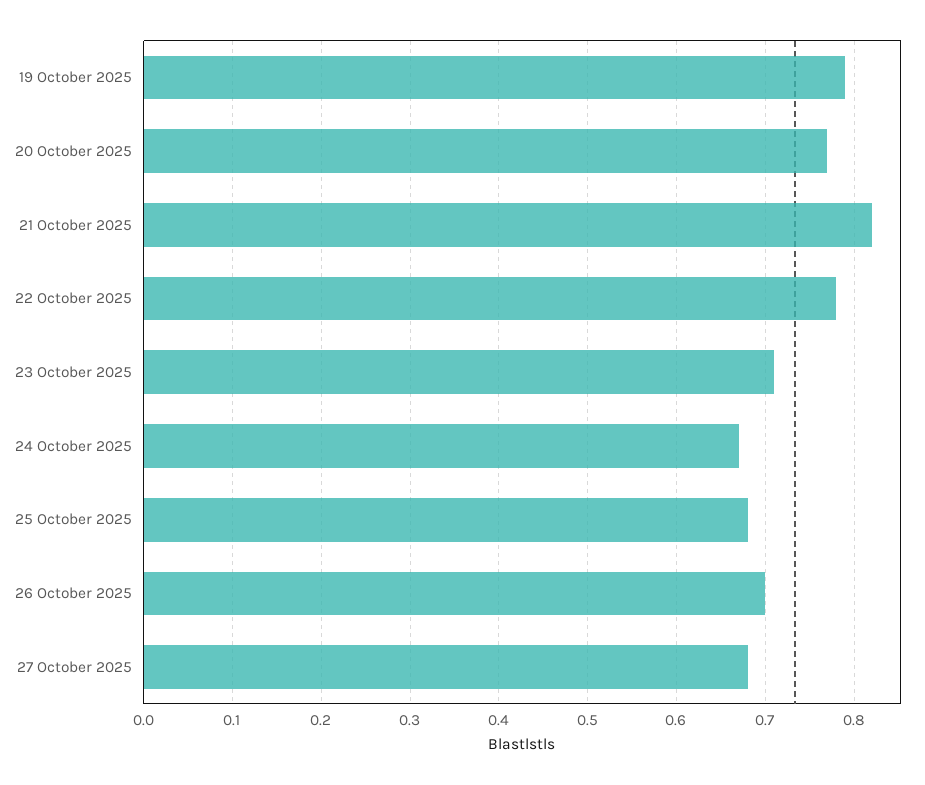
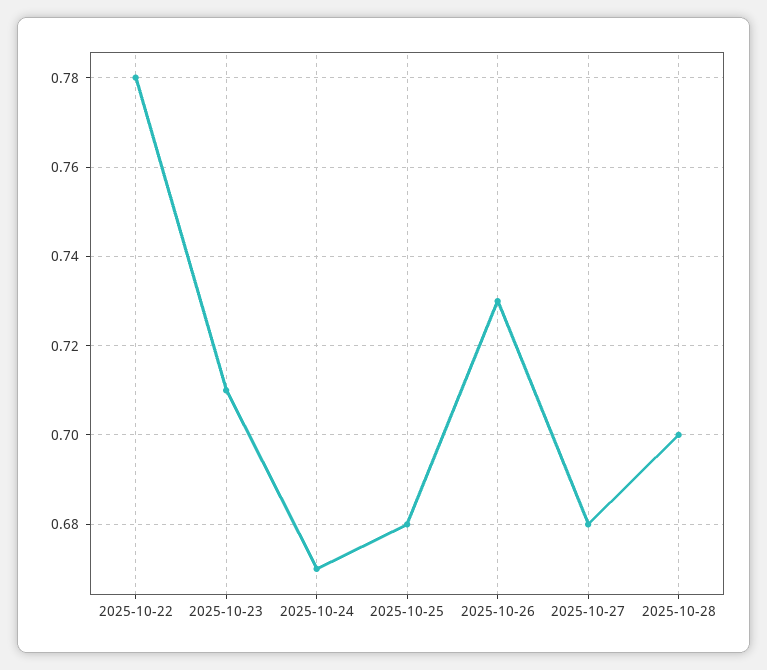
19 October 2025: 0.79 -> none
20 October 2025: 0.77 -> none
21 October 2025: 0.82 -> none
26 October 2025: 0.7 -> 0.73
2025-10-28: none -> 0.7

